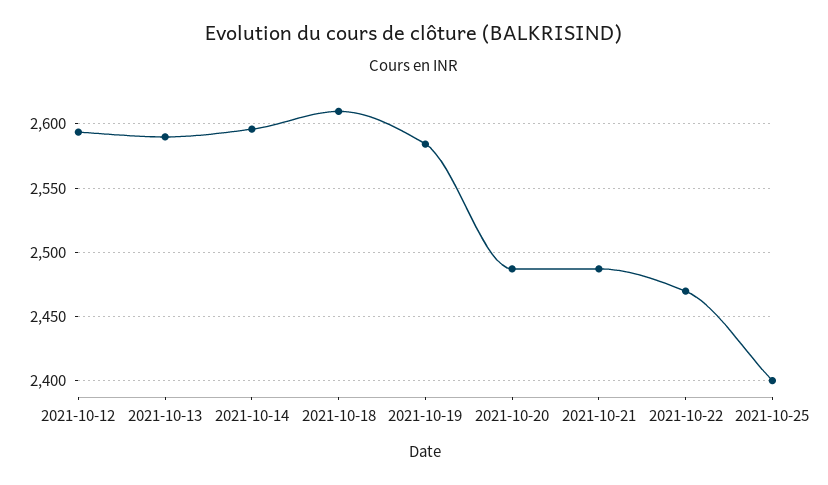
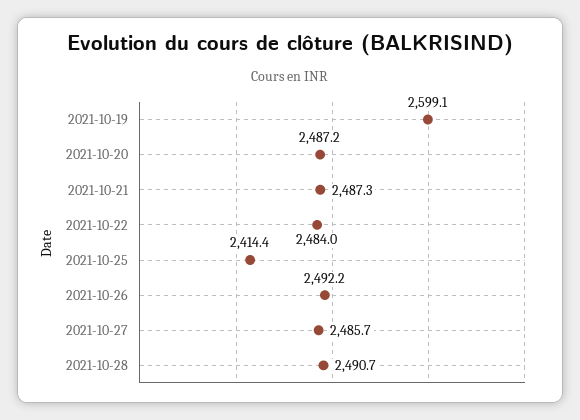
2021-10-12: 2595 -> none
2021-10-13: 2590 -> none
2021-10-14: 2595 -> none
2021-10-18: 2610 -> none
2021-10-19: 2585 -> 2599.1
2021-10-22: 2470 -> 2484
2021-10-25: 2400 -> 2414.4
2021-10-26: none -> 2492.2
2021-10-27: none -> 2485.7
2021-10-28: none -> 2490.7

